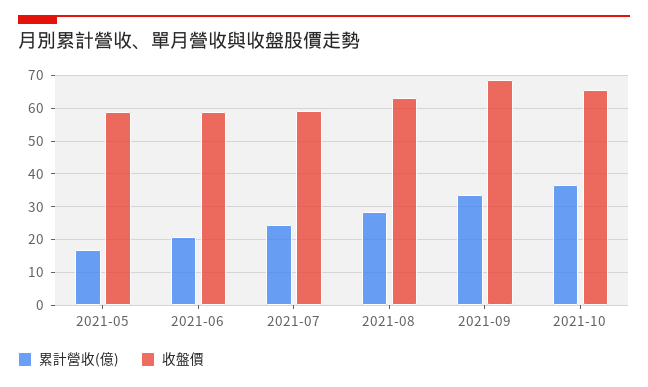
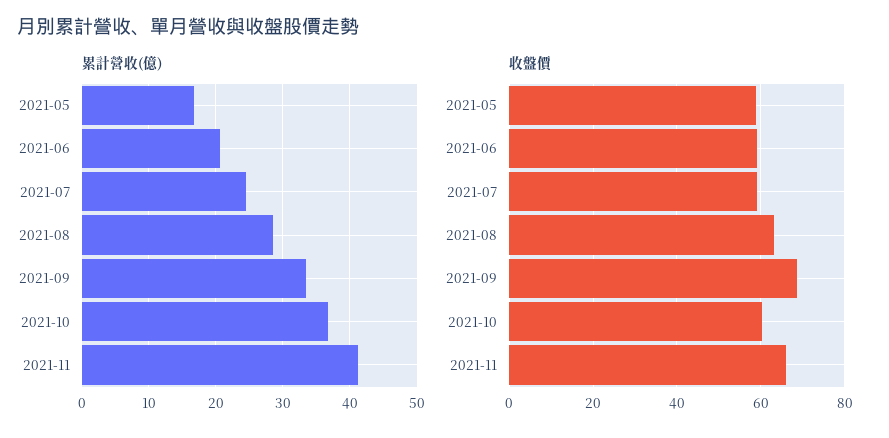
收盤價, 2021-10: 66 -> 60
累計營收(億), 2021-11: none -> 41
收盤價, 2021-11: none -> 66

